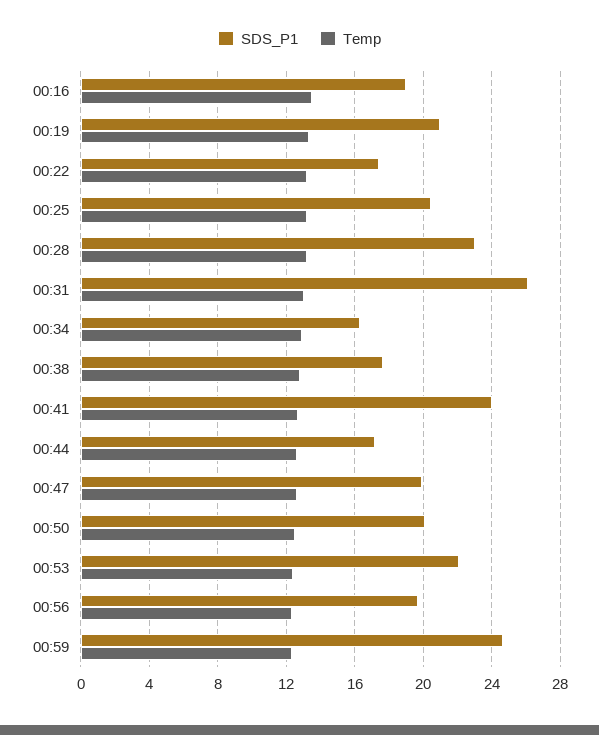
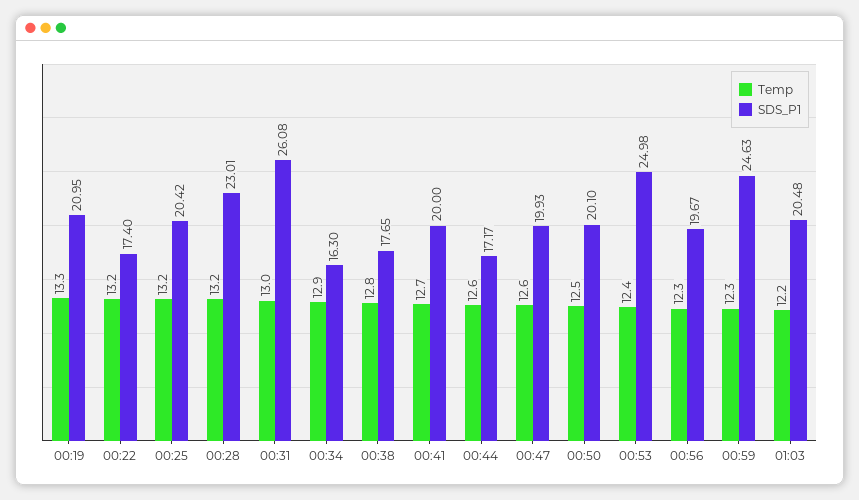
SDS_P1, 00:16: 19 -> none
Temp, 00:16: 13.5 -> none
SDS_P1, 00:41: 24 -> 20
SDS_P1, 00:53: 22 -> 24.98
Temp, 01:03: none -> 12.2
SDS_P1, 01:03: none -> 20.48

